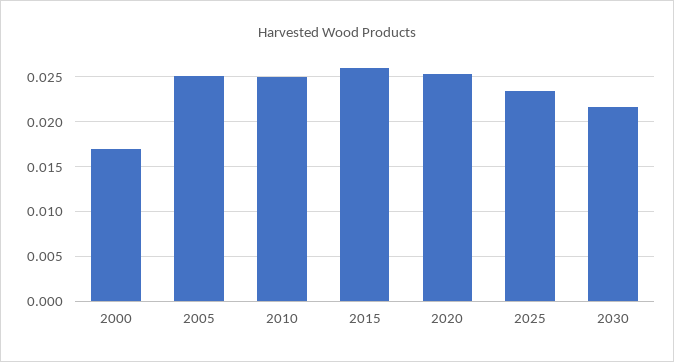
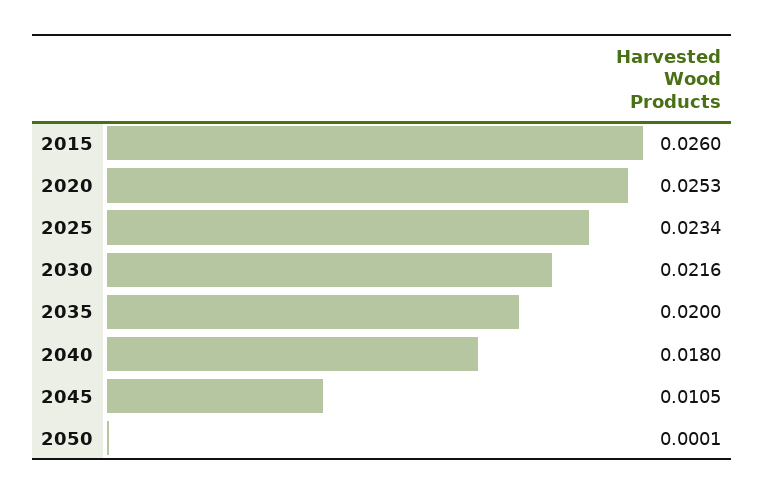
2000: 0.017 -> none
2005: 0.025 -> none
2010: 0.025 -> none
2035: none -> 0.02
2040: none -> 0.018
2045: none -> 0.0105
2050: none -> 0.0001

